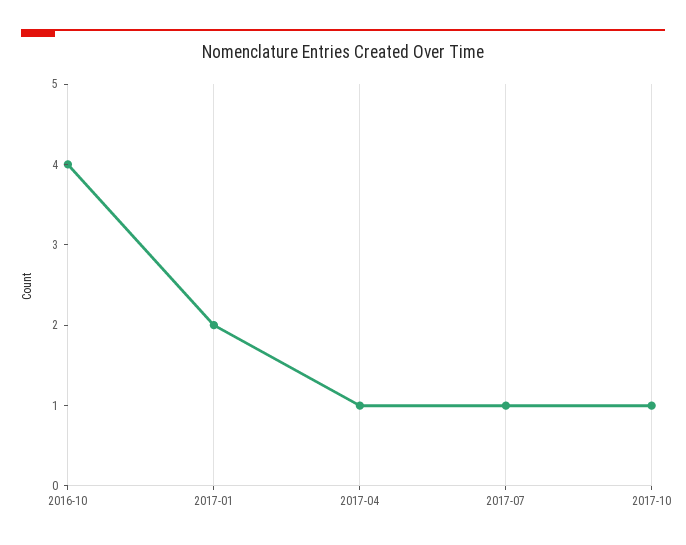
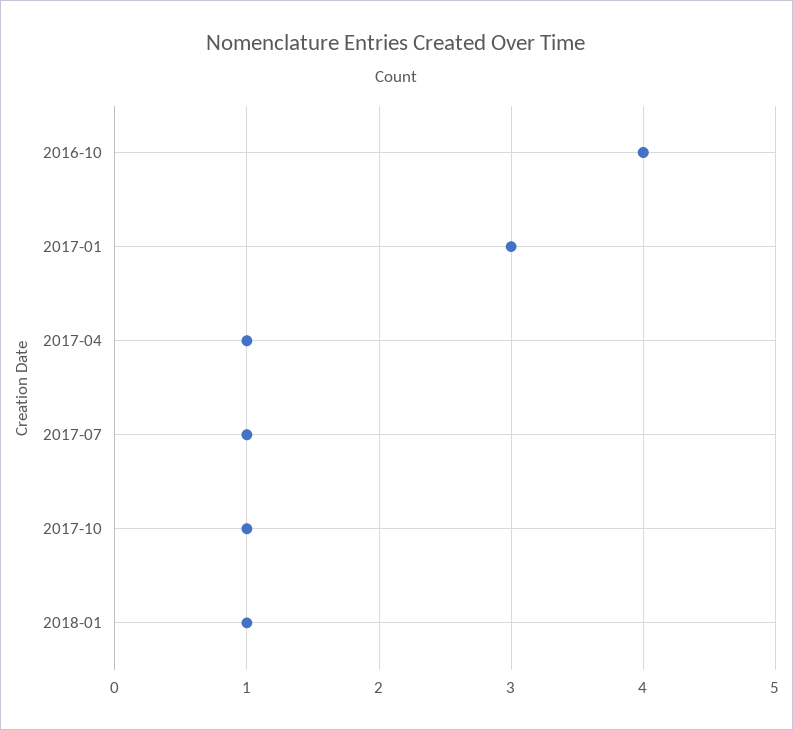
2017-01: 2 -> 3
2018-01: none -> 1

